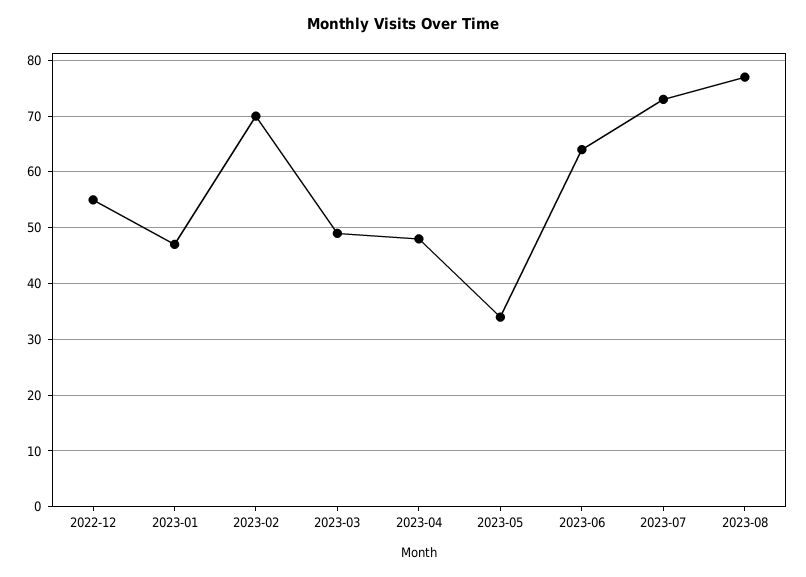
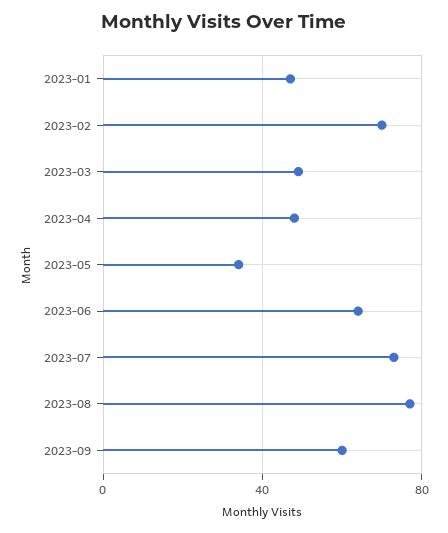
2022-12: 55 -> none
2023-09: none -> 60

